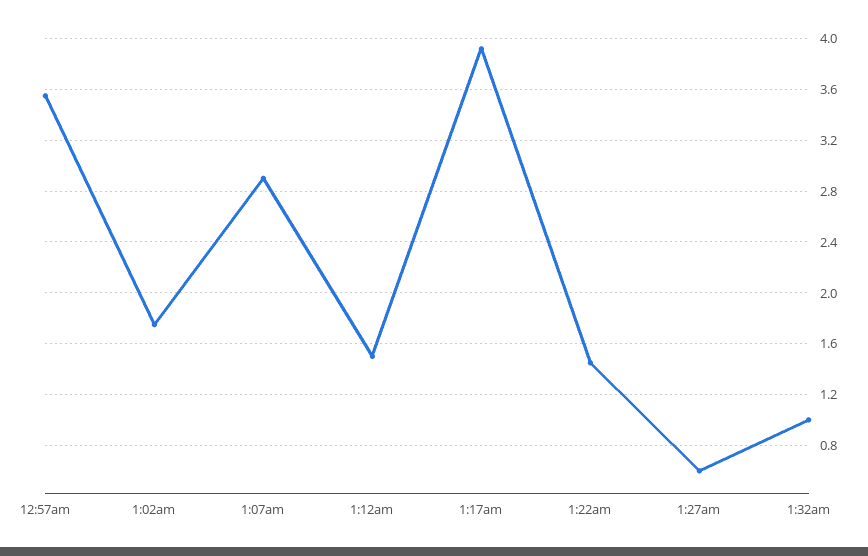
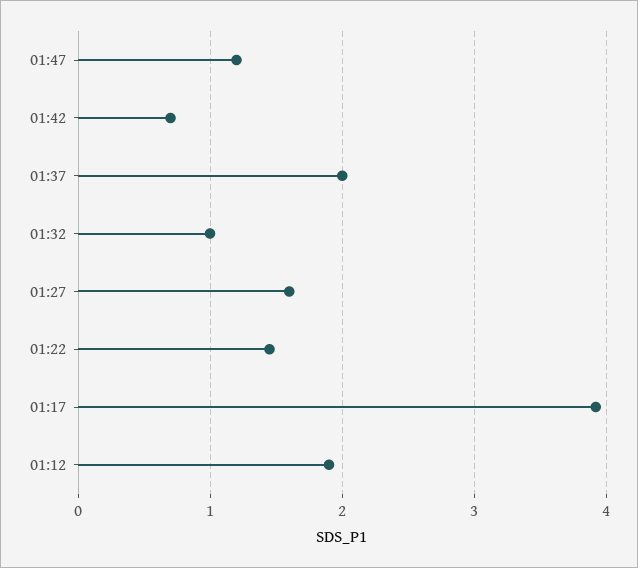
12:57am: 3.55 -> none
1:02am: 1.75 -> none
1:07am: 2.9 -> none
1:12am: 1.5 -> 1.9
1:27am: 0.6 -> 1.6
01:47: none -> 1.2
01:42: none -> 0.7
01:37: none -> 2

